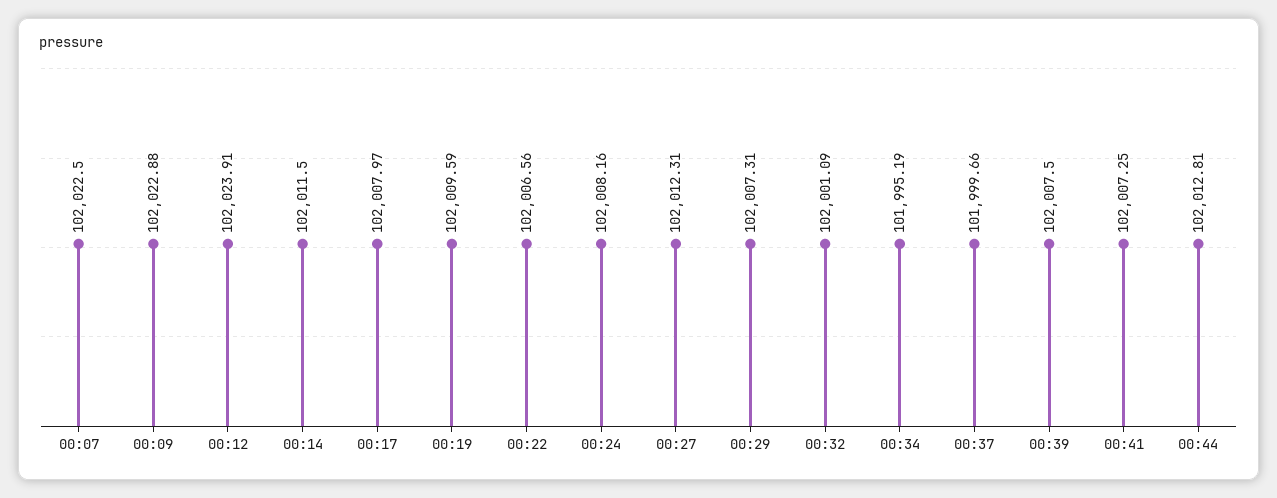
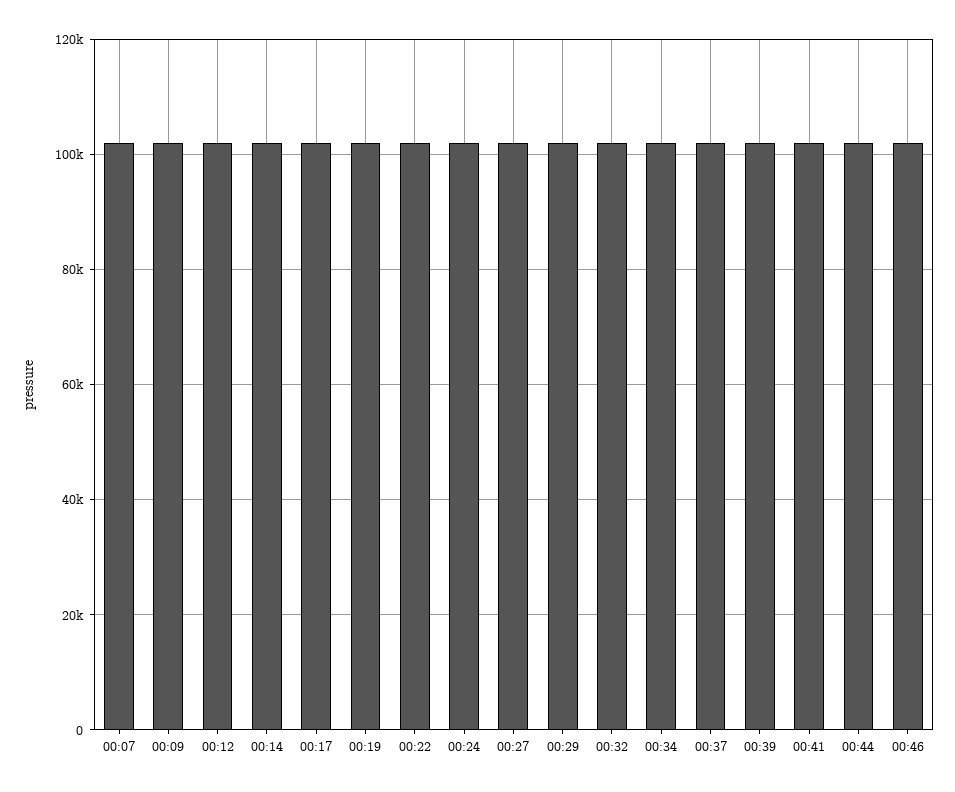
00:46: none -> 102000

